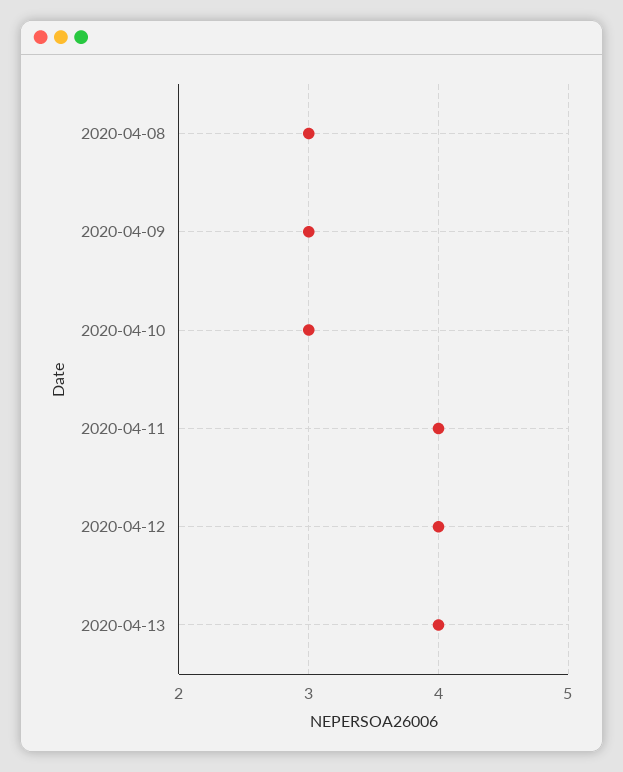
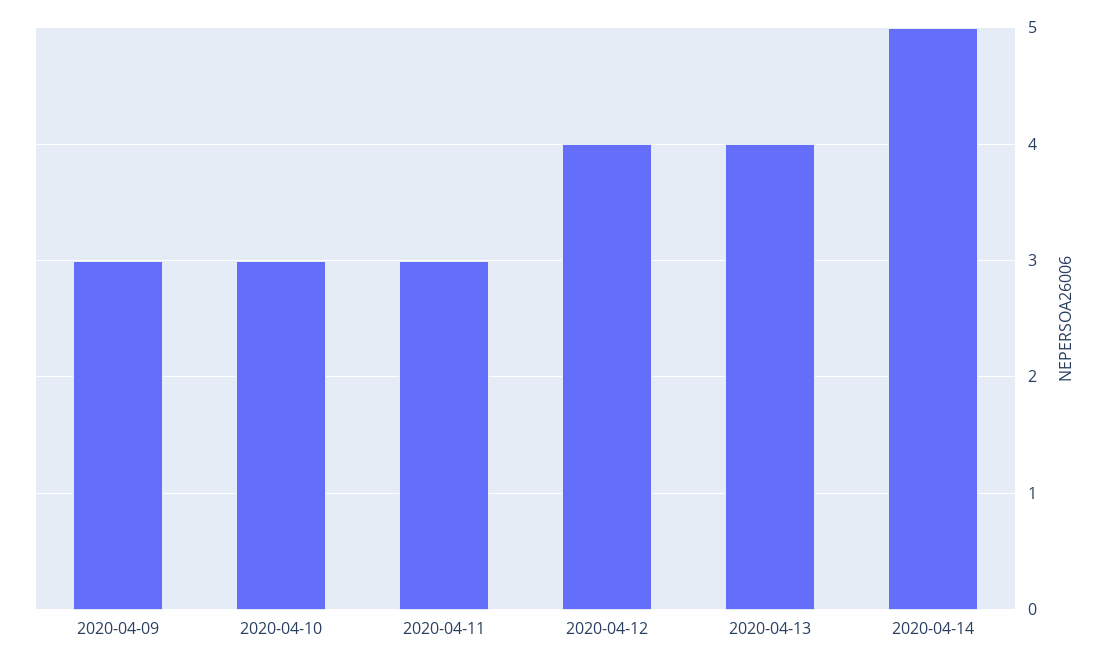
2020-04-08: 3 -> none
2020-04-11: 4 -> 3
2020-04-14: none -> 5

